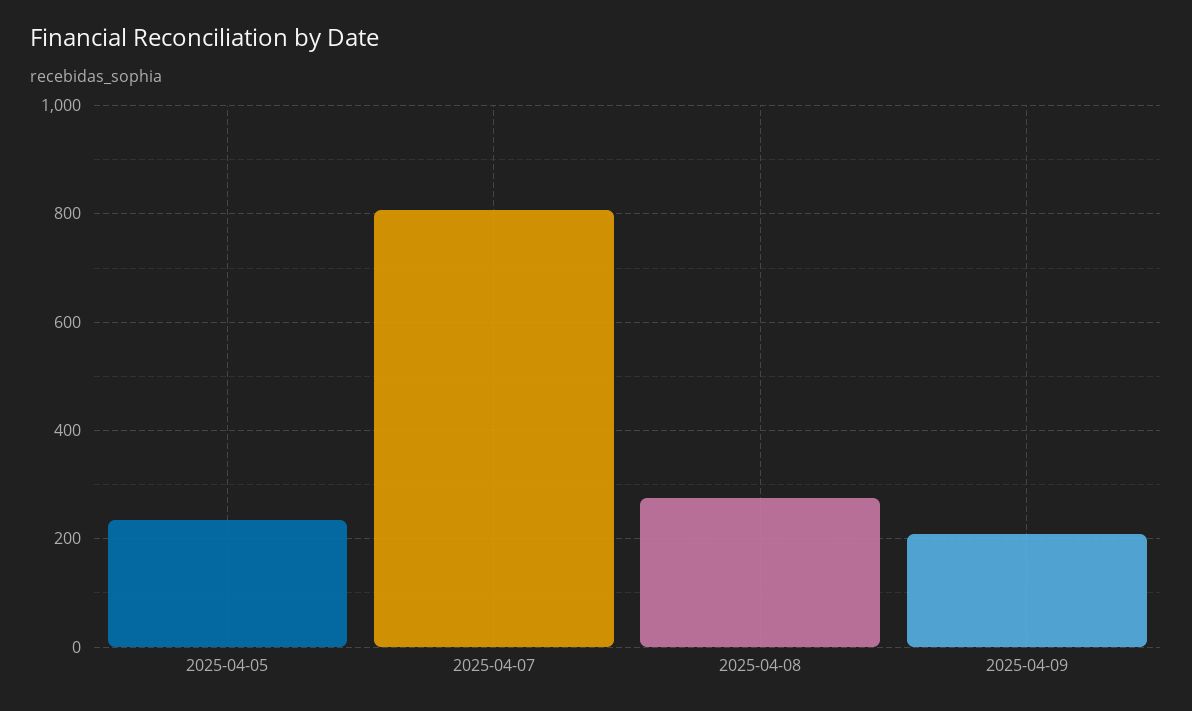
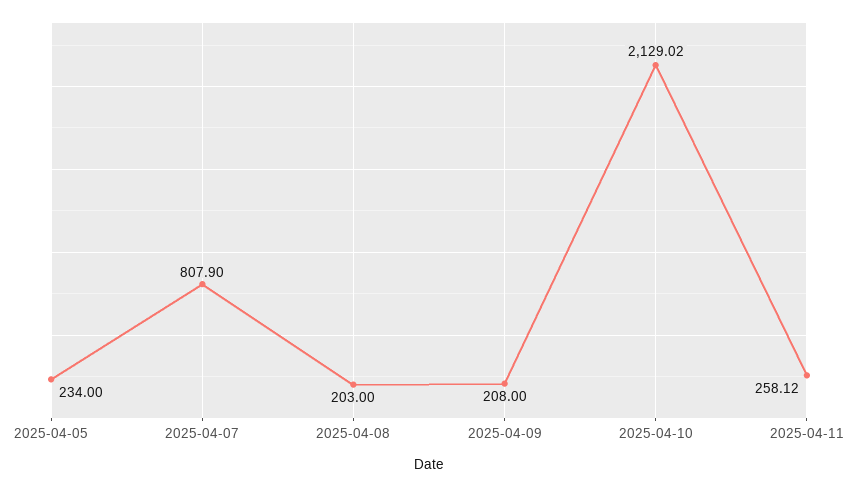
2025-04-08: 280 -> 203
2025-04-10: none -> 2129.02
2025-04-11: none -> 258.12

